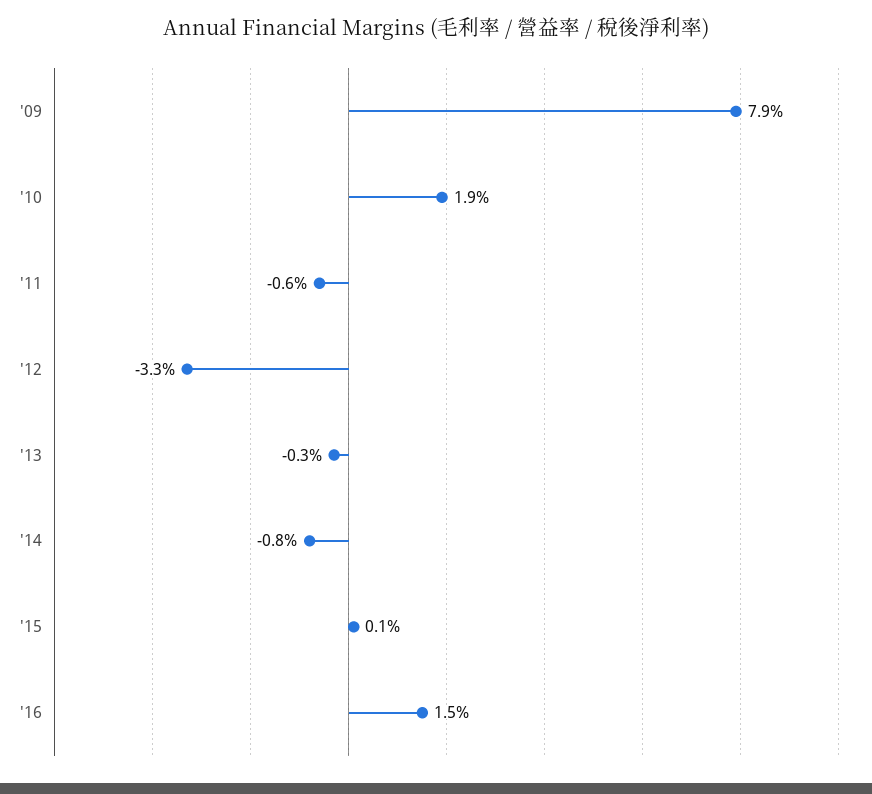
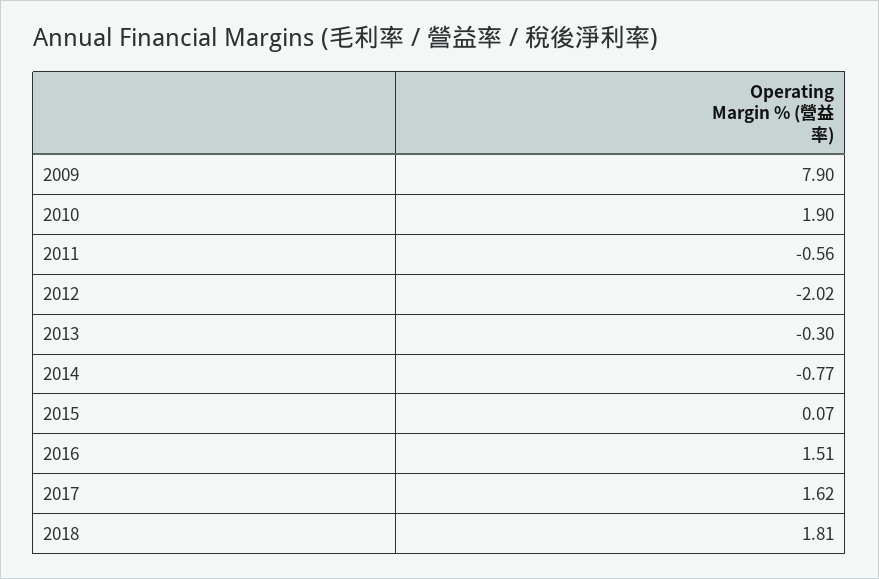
'12: -3.3 -> -2.02
2017: none -> 1.62
2018: none -> 1.81

